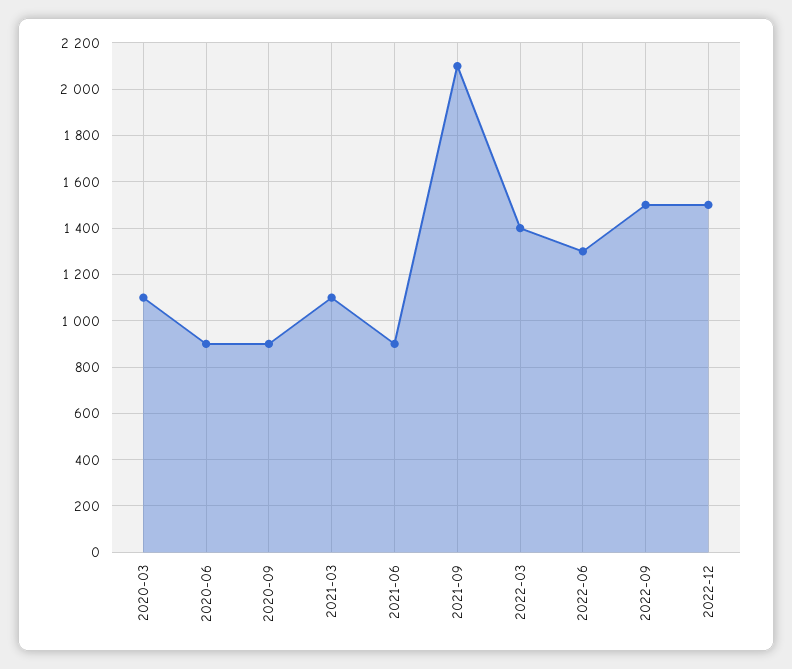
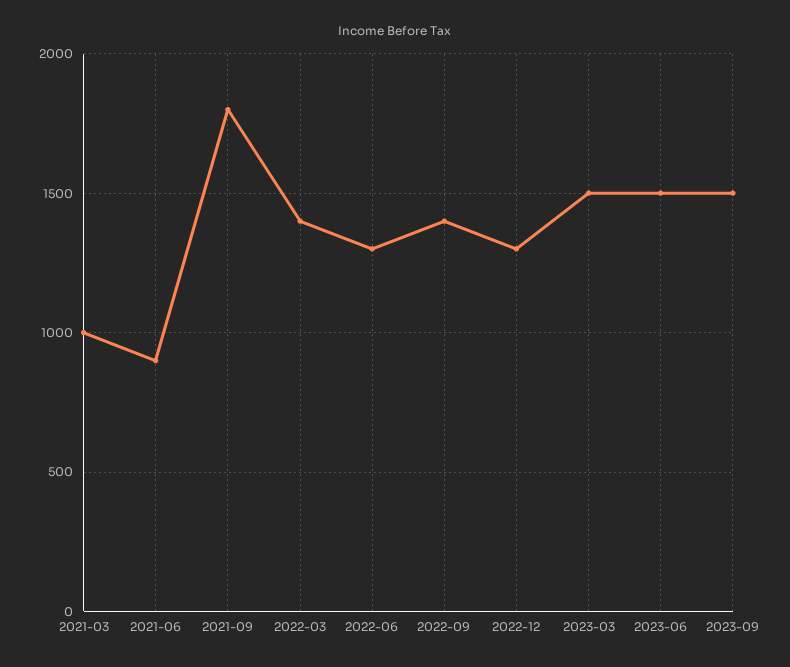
2020-03: 1100 -> none
2020-06: 900 -> none
2020-09: 900 -> none
2021-03: 1100 -> 1000
2021-09: 2100 -> 1800
2022-09: 1500 -> 1400
2022-12: 1500 -> 1300
2023-03: none -> 1500
2023-06: none -> 1500
2023-09: none -> 1500

